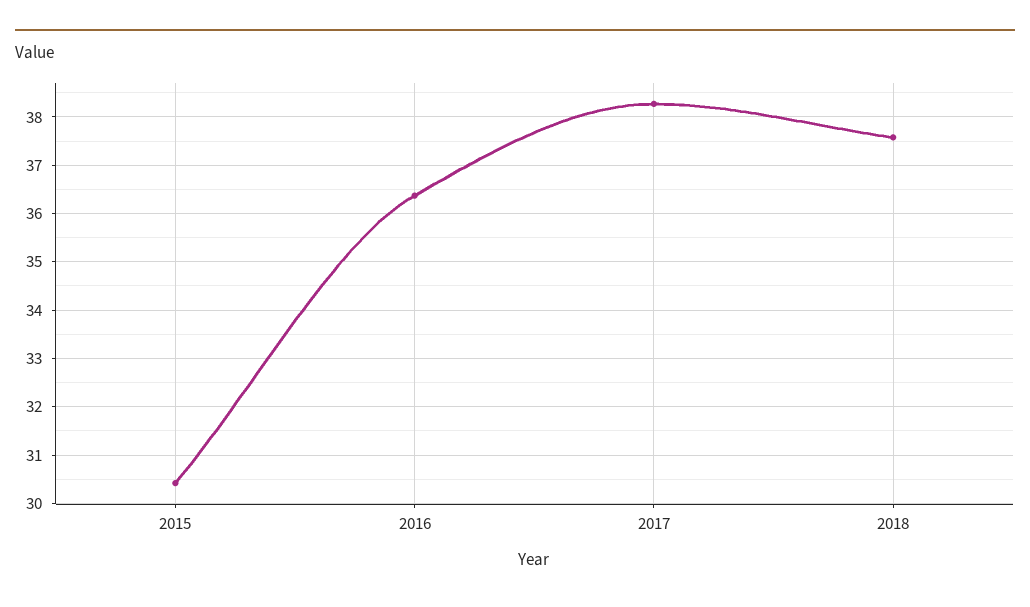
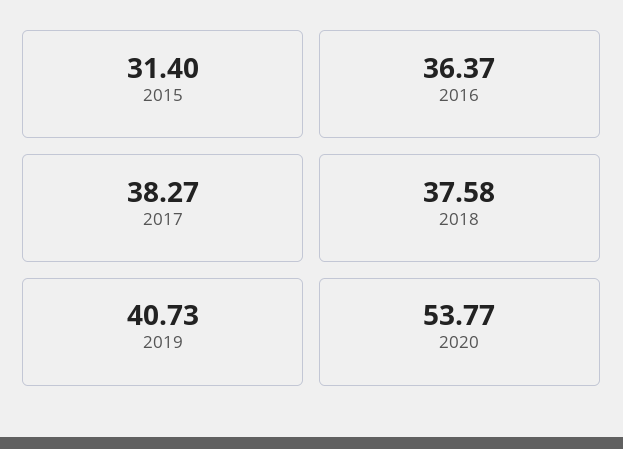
2015: 30.4 -> 31.4
2019: none -> 40.73
2020: none -> 53.77

